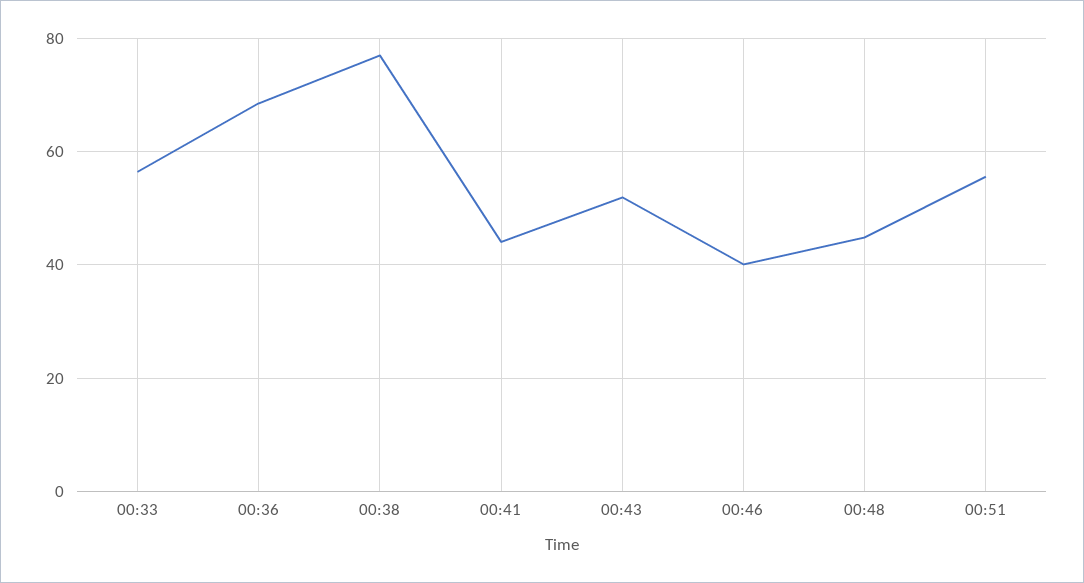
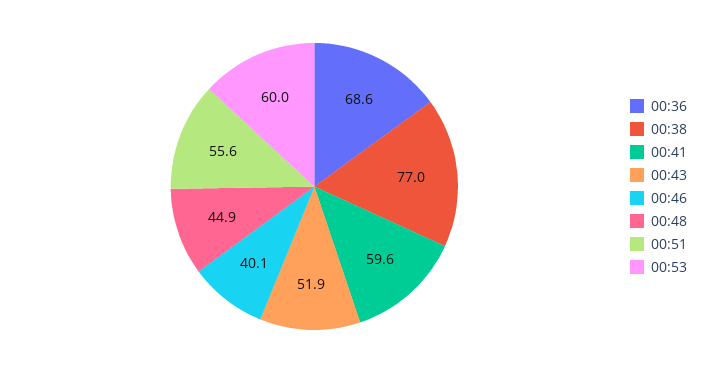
00:33: 56 -> none
00:41: 44 -> 59.6
00:53: none -> 60

